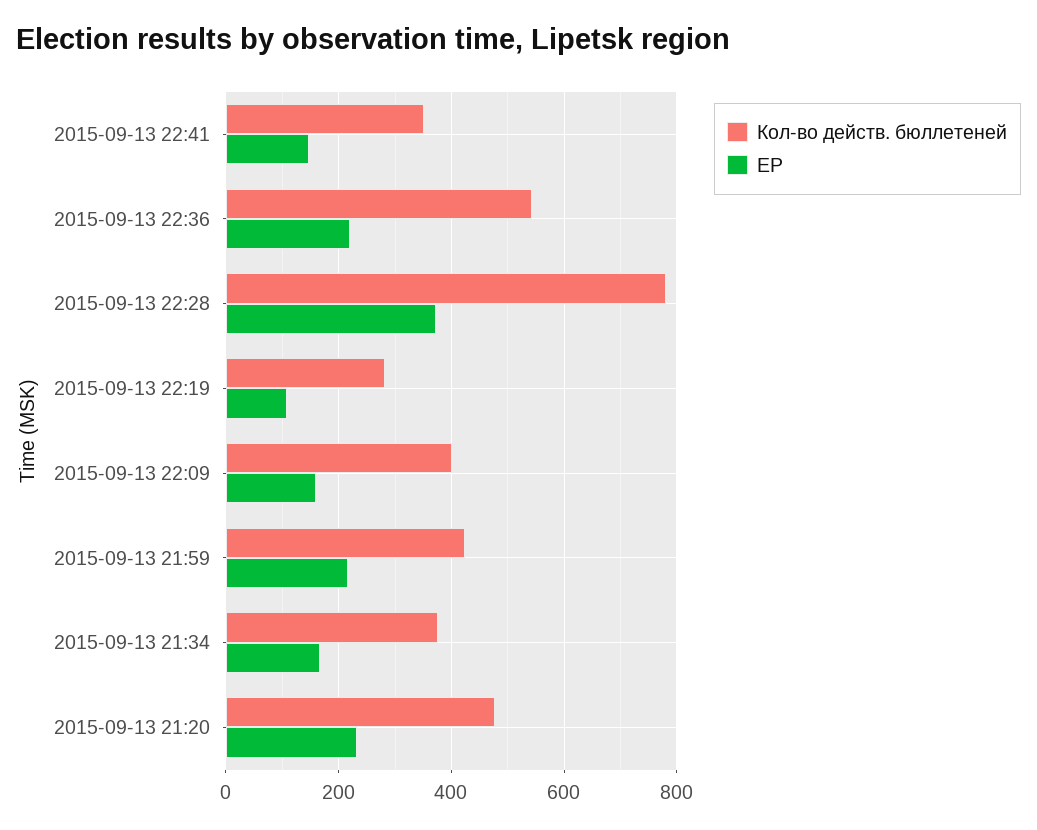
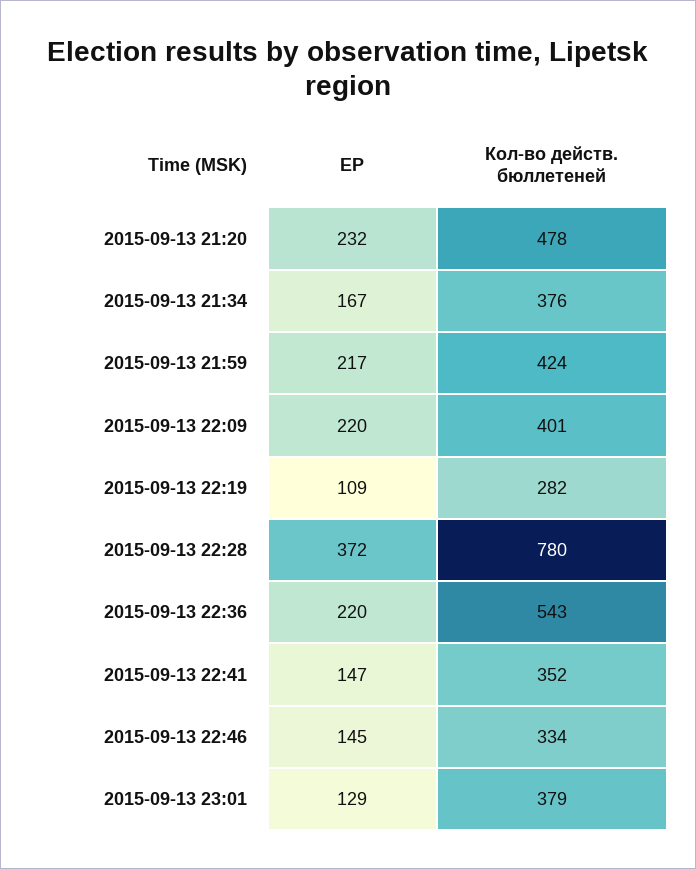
ЕР, 2015-09-13 22:09: 160 -> 220
ЕР, 2015-09-13 22:46: none -> 145
Кол-во действ. бюллетеней, 2015-09-13 22:46: none -> 334
ЕР, 2015-09-13 23:01: none -> 129
Кол-во действ. бюллетеней, 2015-09-13 23:01: none -> 379

